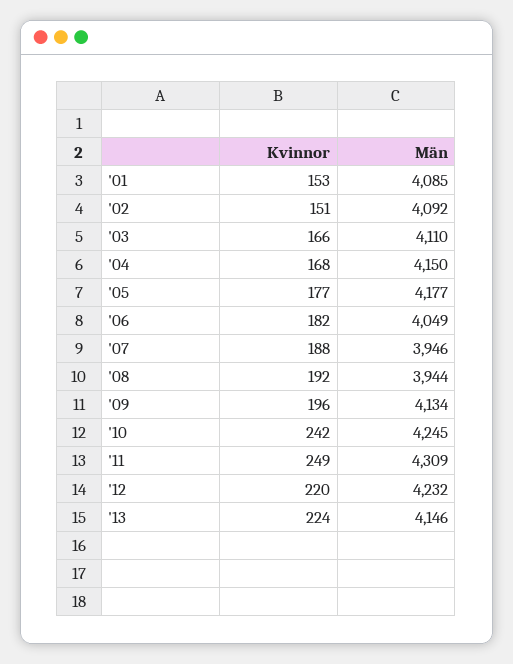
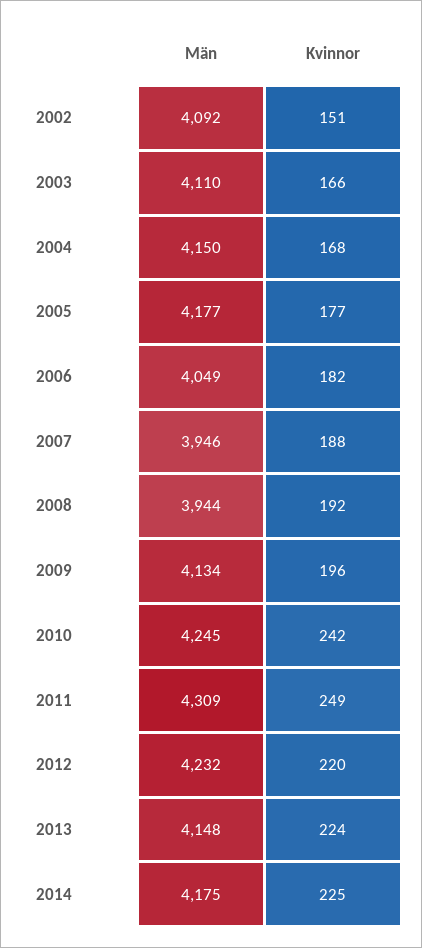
Kvinnor, '01: 153 -> none
Män, '01: 4085 -> none
Män, '13: 4146 -> 4148
Män, 2014: none -> 4175
Kvinnor, 2014: none -> 225

